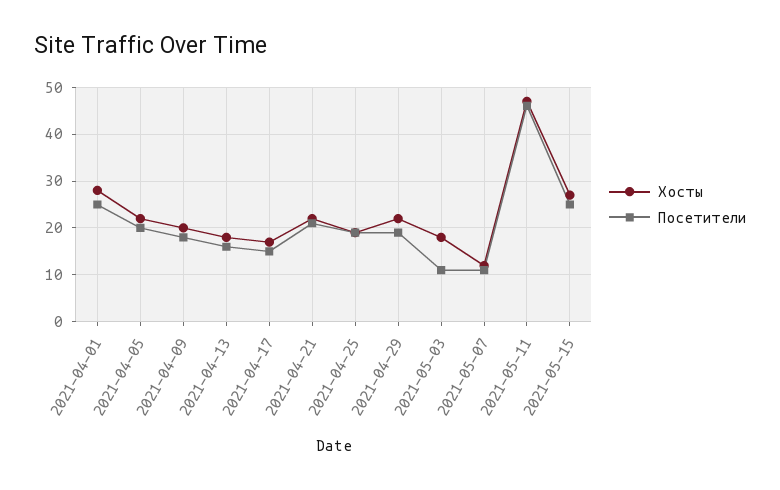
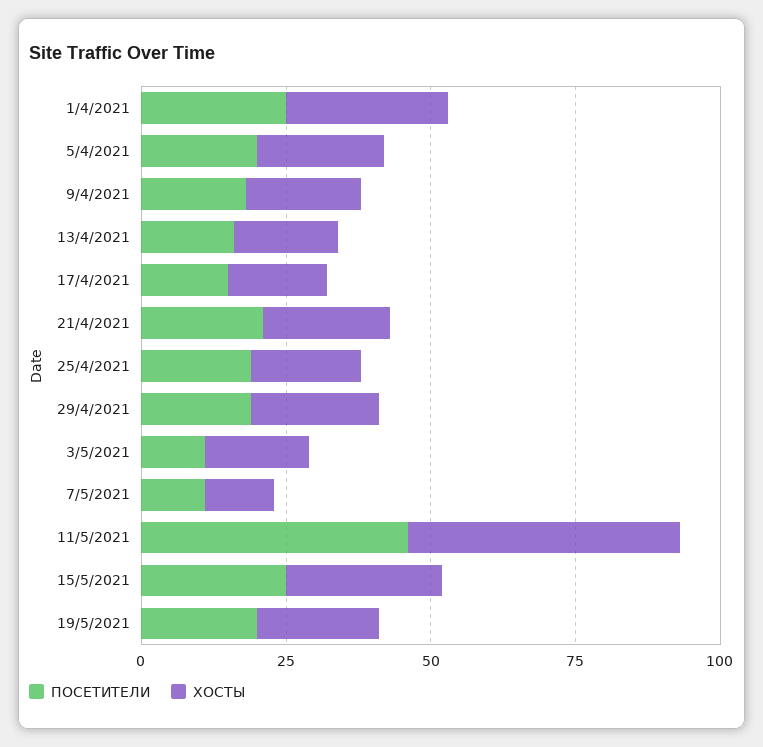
Посетители, 19/5/2021: none -> 20
Хосты, 19/5/2021: none -> 20

